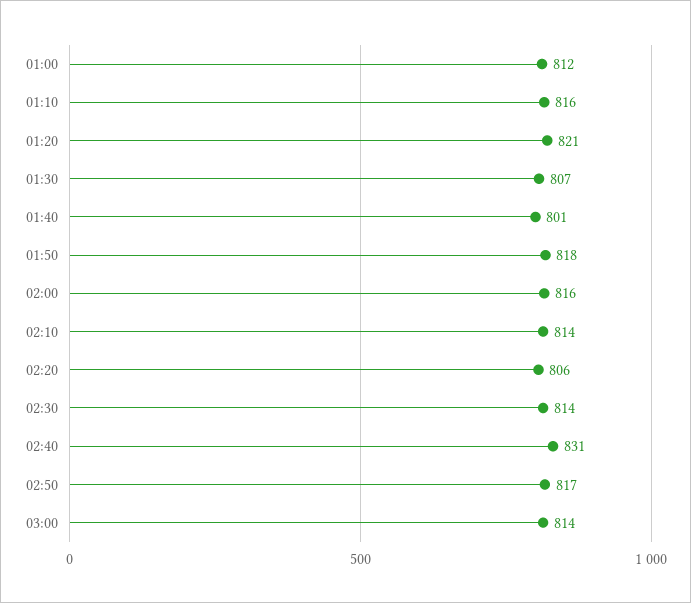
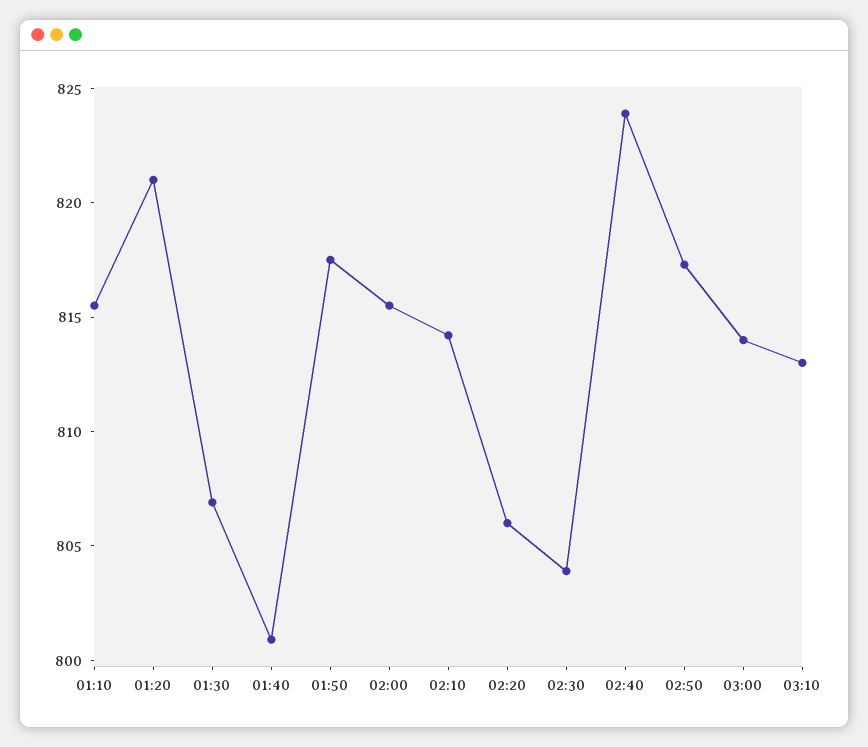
01:00: 812 -> none
02:30: 814 -> 804
02:40: 831 -> 824
03:10: none -> 813

